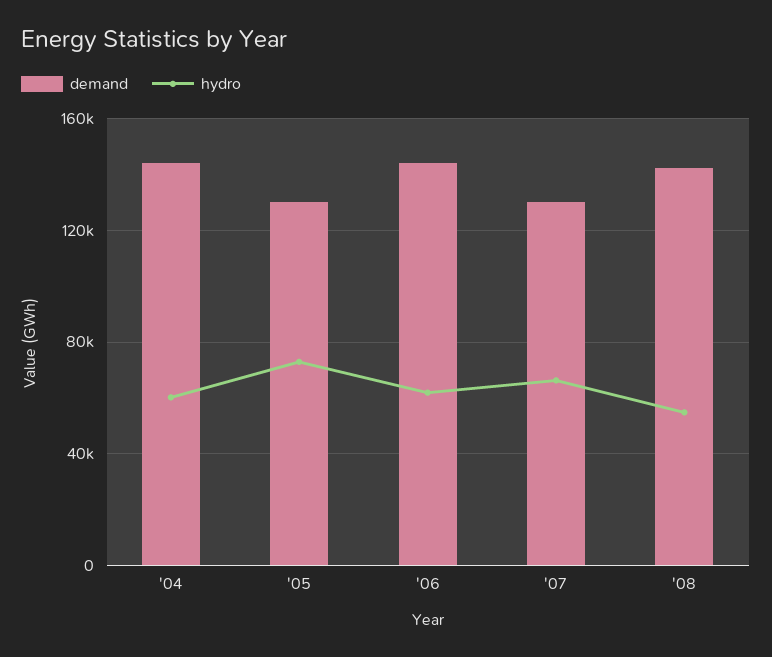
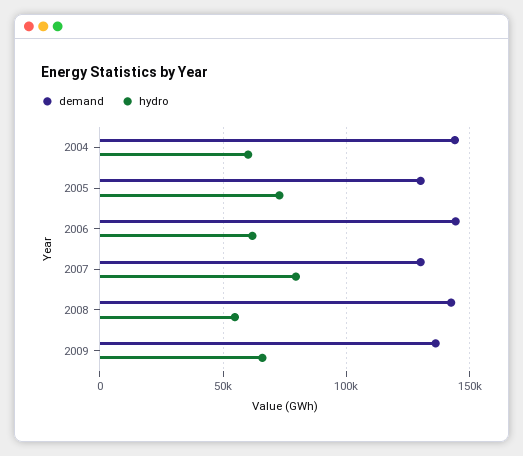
hydro, '07: 65000 -> 80000
demand, 2009: none -> 135000
hydro, 2009: none -> 65000

